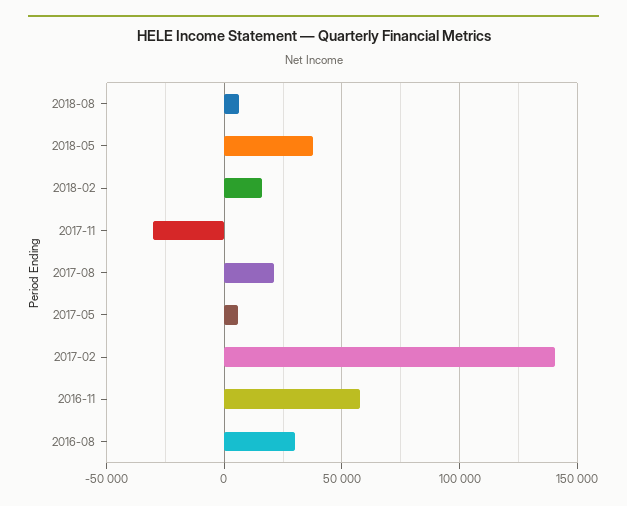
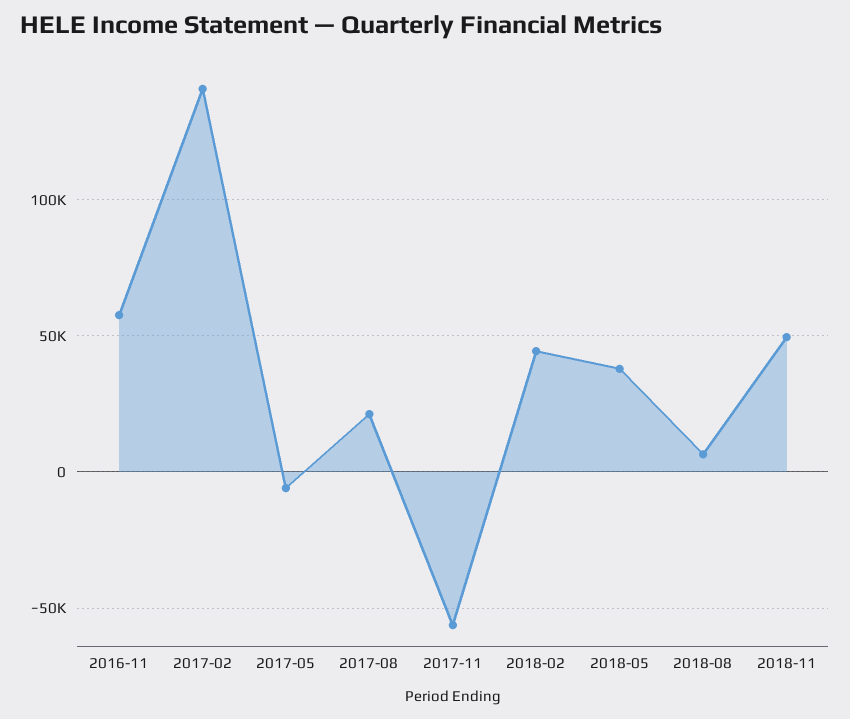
2018-02: 15000 -> 45000
2017-11: -30000 -> -55000
2017-05: 5000 -> -5000
2016-08: 30000 -> none
2018-11: none -> 50000

